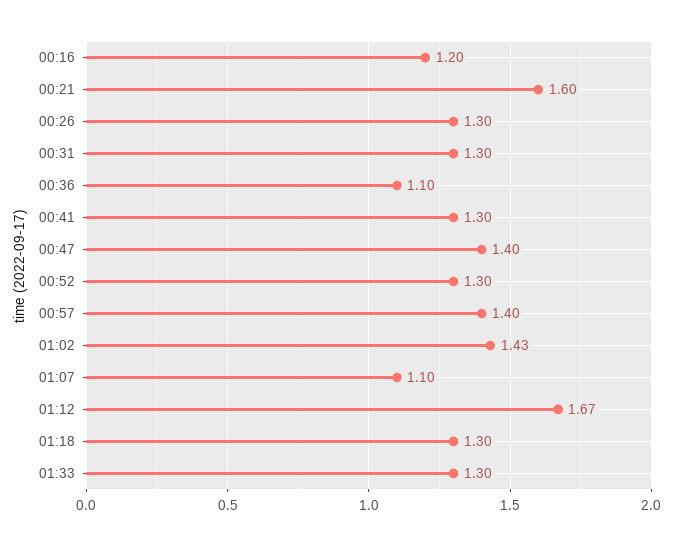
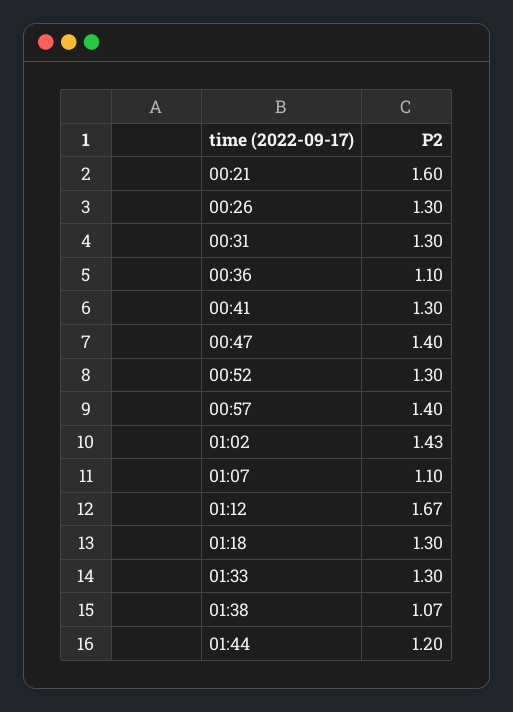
00:16: 1.2 -> none
01:38: none -> 1.07
01:44: none -> 1.2

